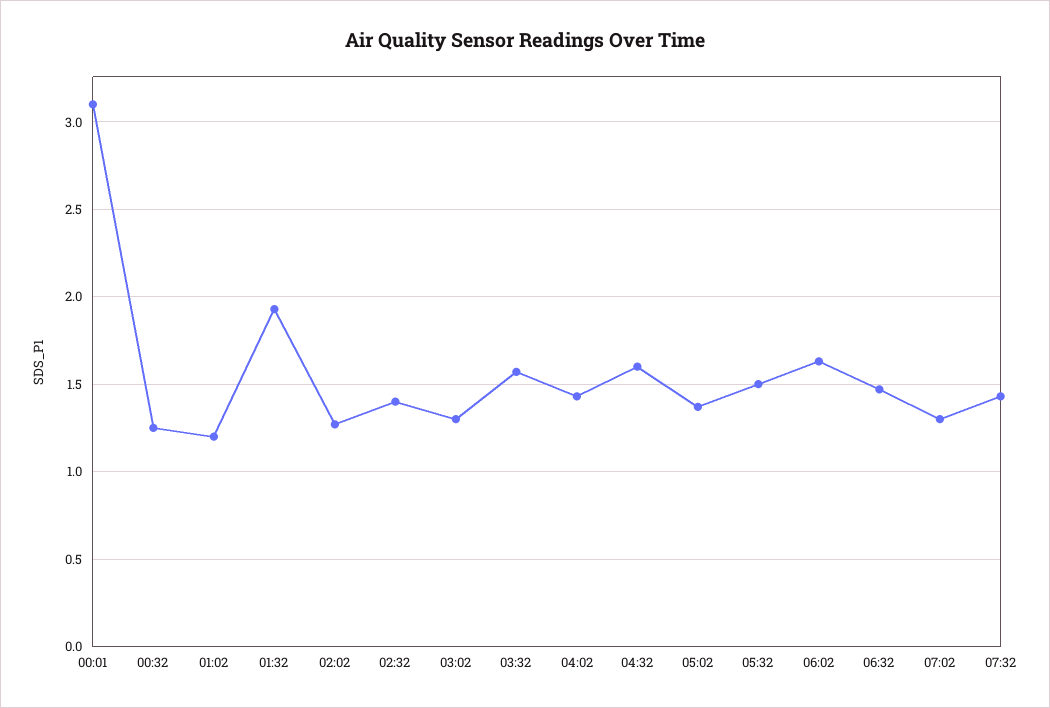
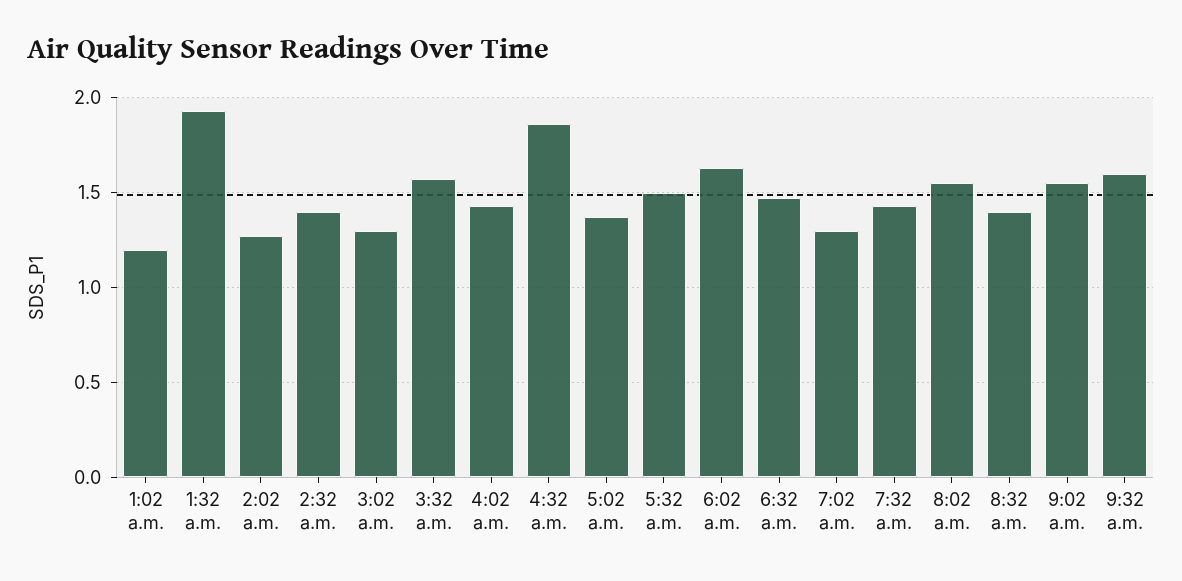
00:01: 3.1 -> none
00:32: 1.25 -> none
04:32: 1.6 -> 1.85
8:02 a.m.: none -> 1.55
8:32 a.m.: none -> 1.4
9:02 a.m.: none -> 1.55
9:32 a.m.: none -> 1.6

